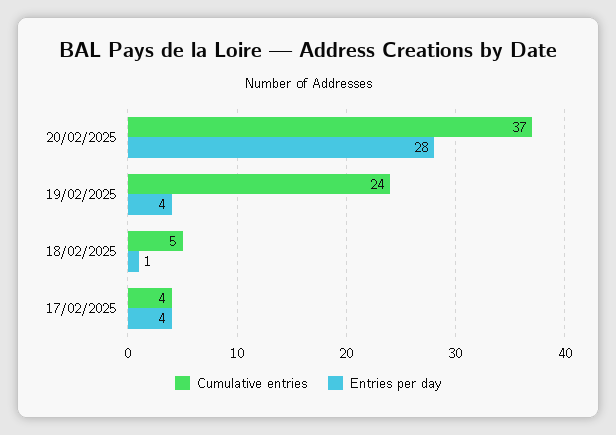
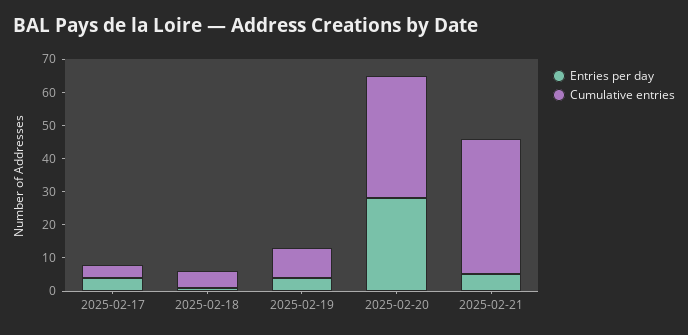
Cumulative entries, 19/02/2025: 24 -> 10
Entries per day, 2025-02-21: none -> 5
Cumulative entries, 2025-02-21: none -> 40

